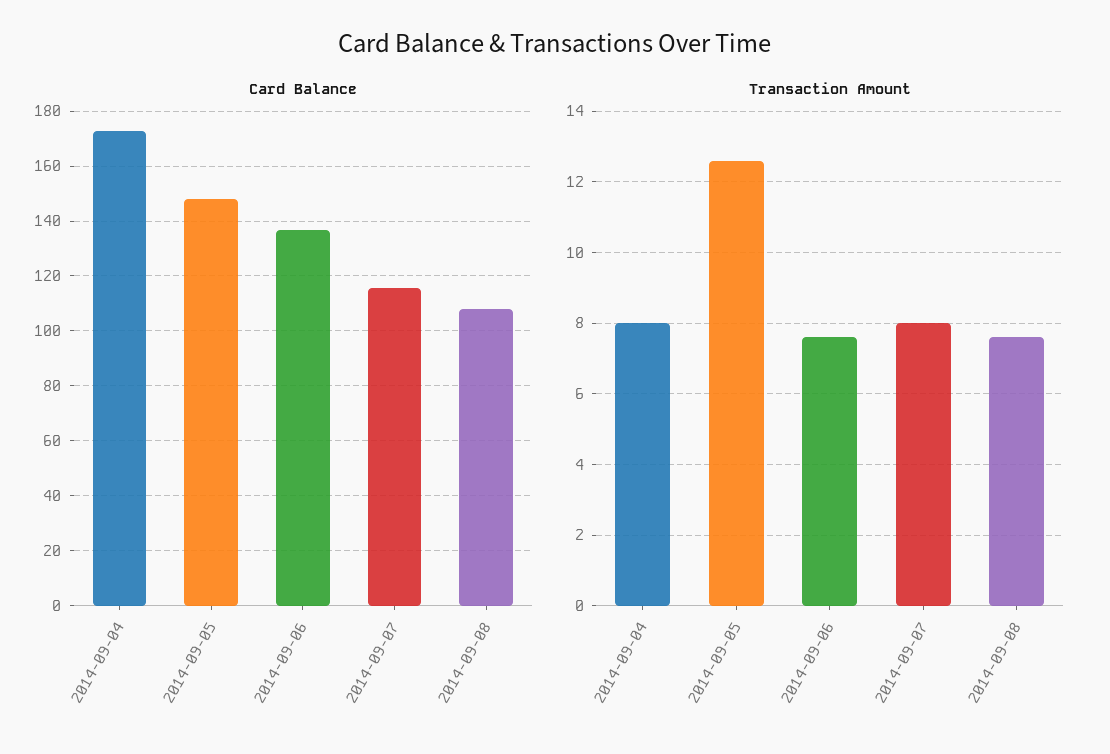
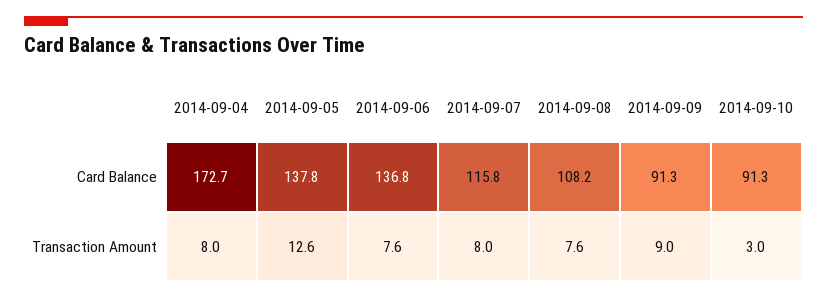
Card Balance, 2014-09-05: 147.5 -> 137.8
Card Balance, 2014-09-09: none -> 91.3
Card Balance, 2014-09-10: none -> 91.3
Transaction Amount, 2014-09-09: none -> 9
Transaction Amount, 2014-09-10: none -> 3

